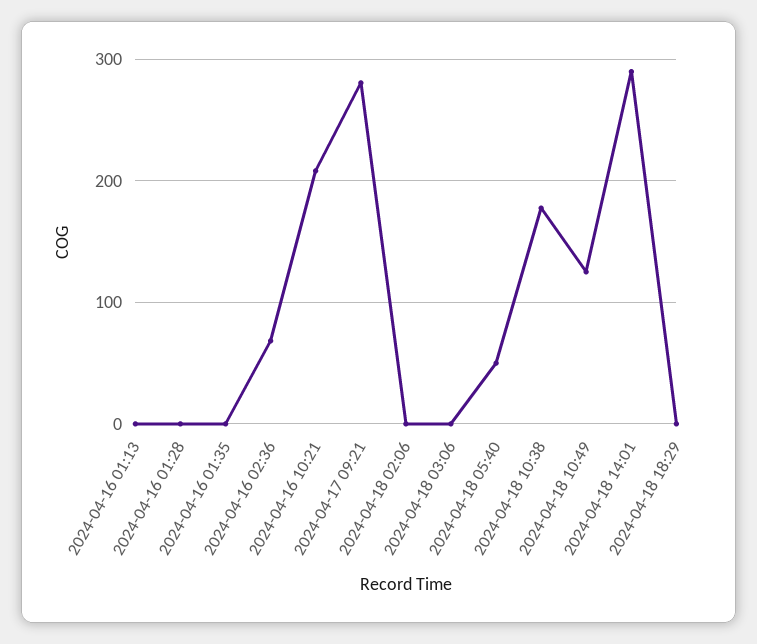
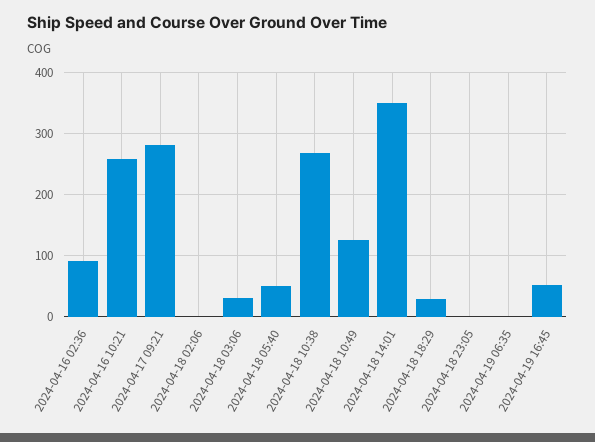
2024-04-16 01:13: 0 -> none
2024-04-16 01:28: 0 -> none
2024-04-16 01:35: 0 -> none
2024-04-16 02:36: 70 -> 90
2024-04-16 10:21: 210 -> 260
2024-04-18 03:06: 0 -> 30
2024-04-18 10:38: 180 -> 270
2024-04-18 14:01: 290 -> 350
2024-04-18 18:29: 0 -> 30
2024-04-18 23:05: none -> 0
2024-04-19 06:35: none -> 0
2024-04-19 16:45: none -> 50

